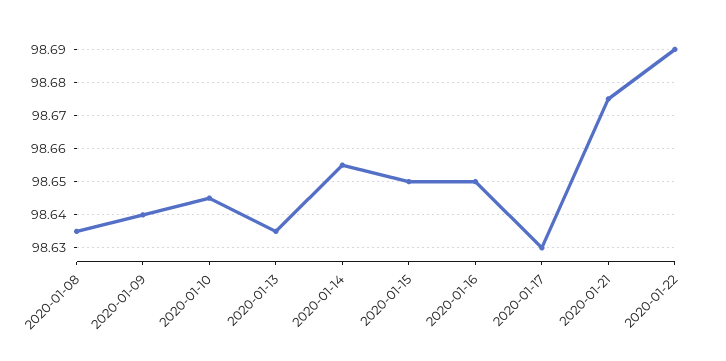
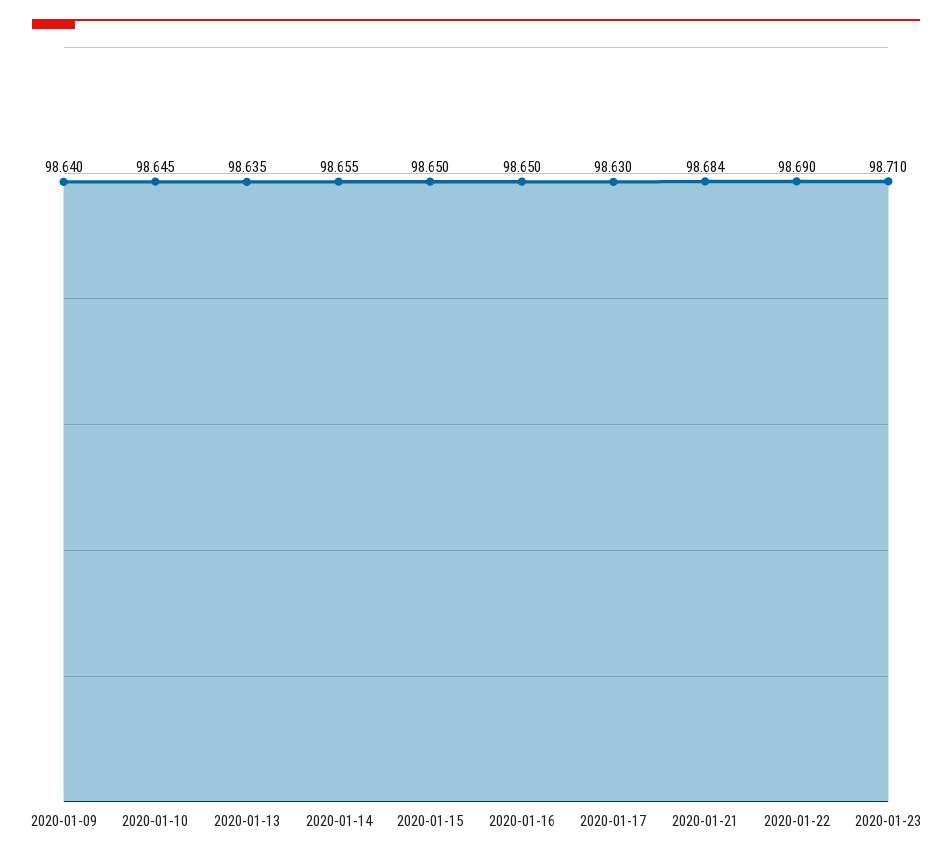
2020-01-08: 98.635 -> none
2020-01-21: 98.675 -> 98.684
2020-01-23: none -> 98.71

